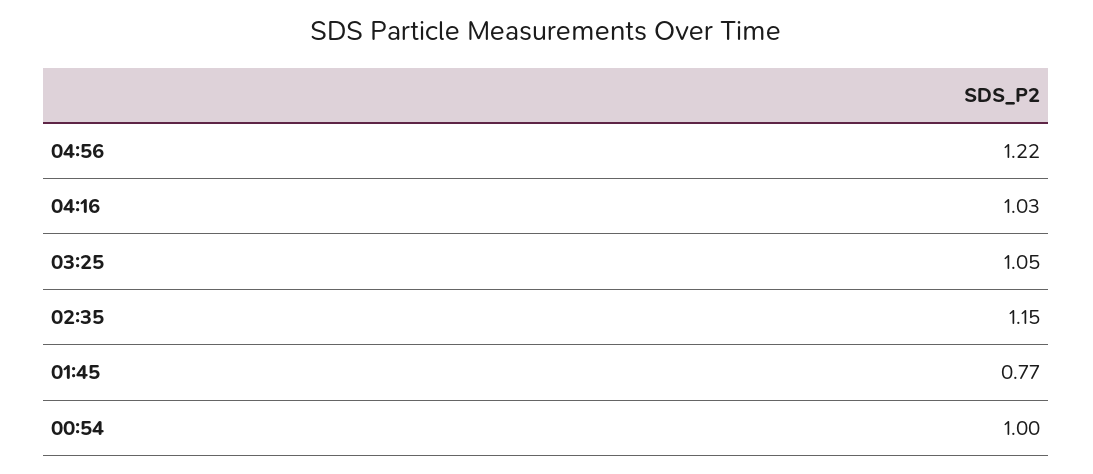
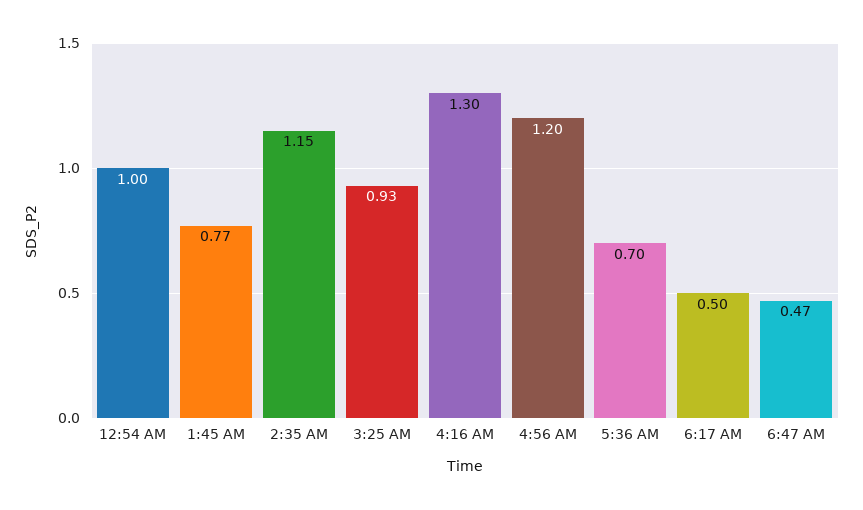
04:56: 1.22 -> 1.2
04:16: 1.03 -> 1.3
03:25: 1.05 -> 0.93
5:36 AM: none -> 0.7
6:17 AM: none -> 0.5
6:47 AM: none -> 0.47

